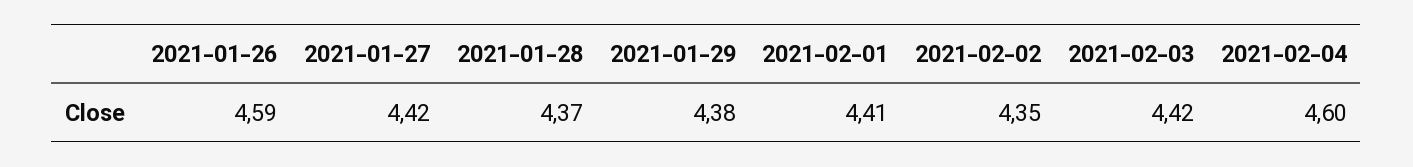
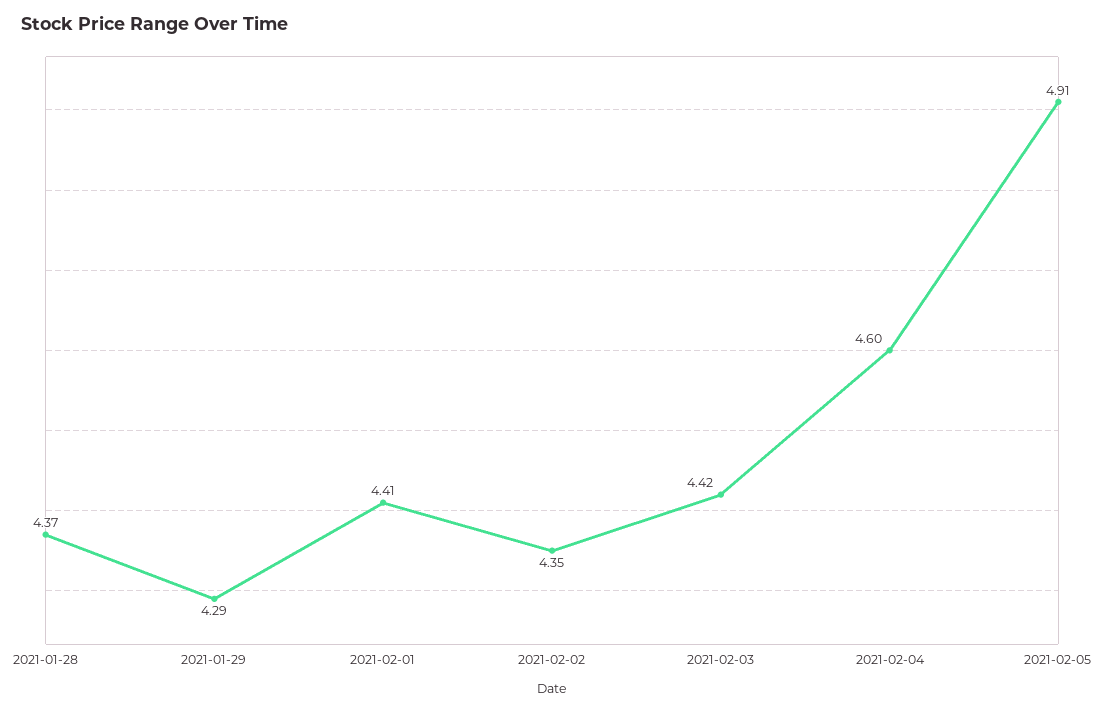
2021-01-26: 4.59 -> none
2021-01-27: 4.42 -> none
2021-01-29: 4.38 -> 4.29
2021-02-05: none -> 4.91

